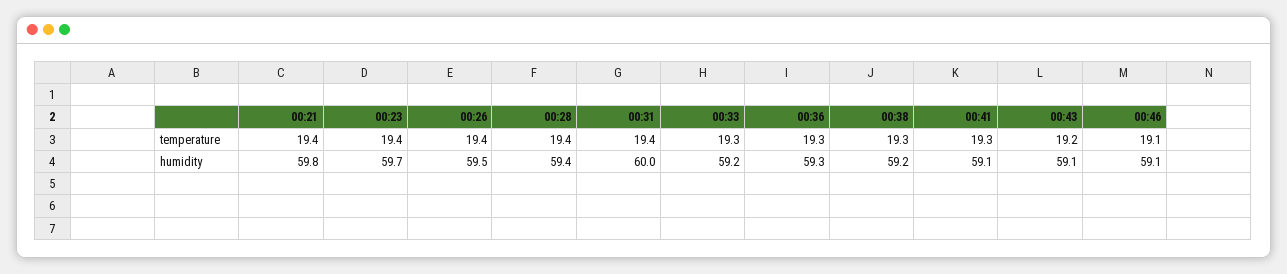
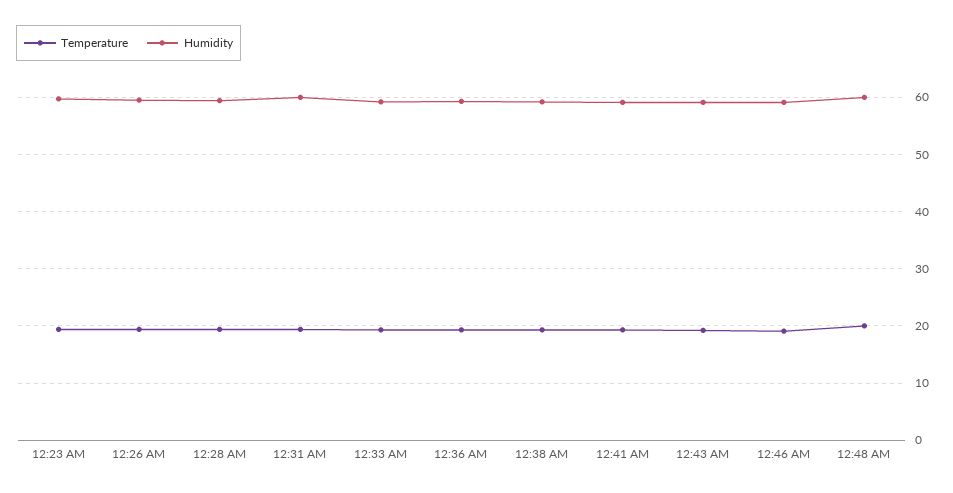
temperature, 00:21: 19.4 -> none
humidity, 00:21: 59.8 -> none
temperature, 12:48 AM: none -> 20
humidity, 12:48 AM: none -> 60

